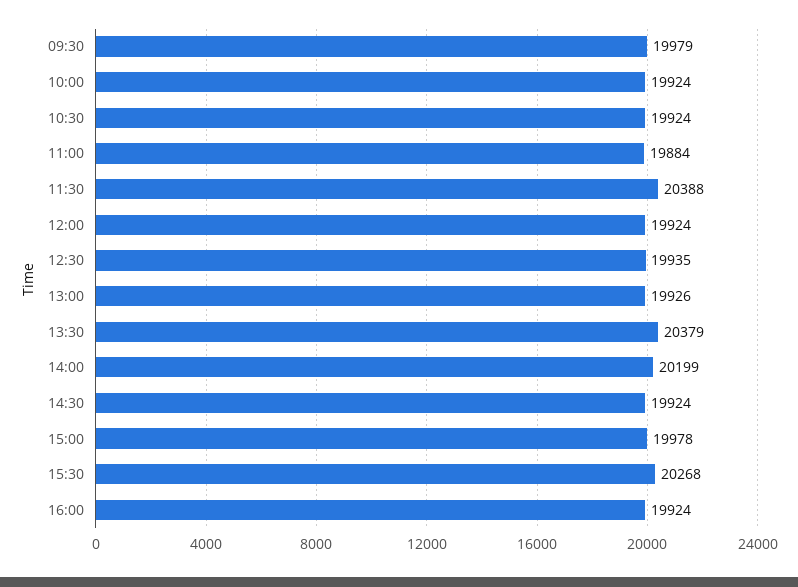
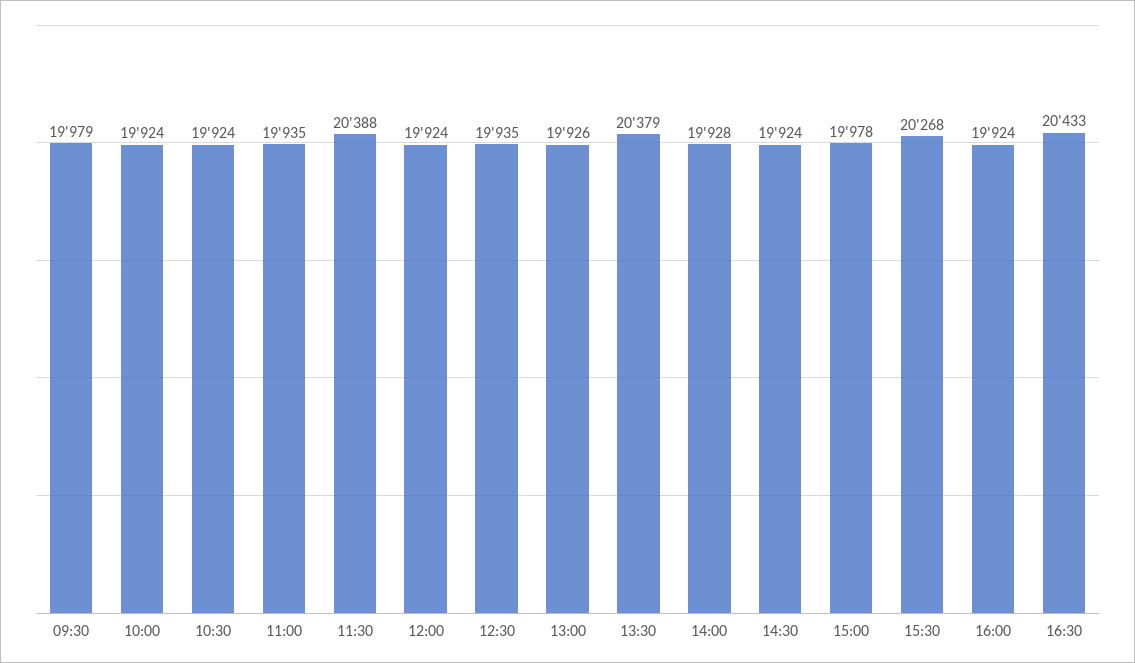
11:00: 19884 -> 19935
14:00: 20199 -> 19928
16:30: none -> 20433

